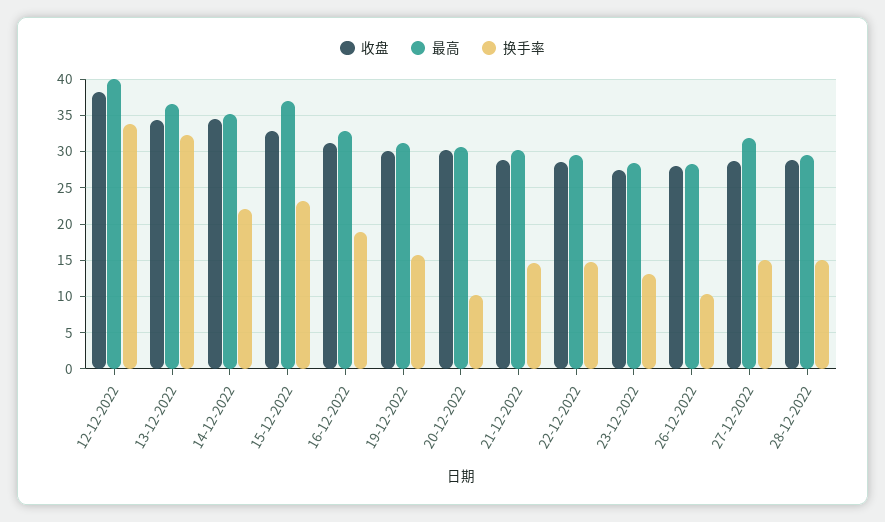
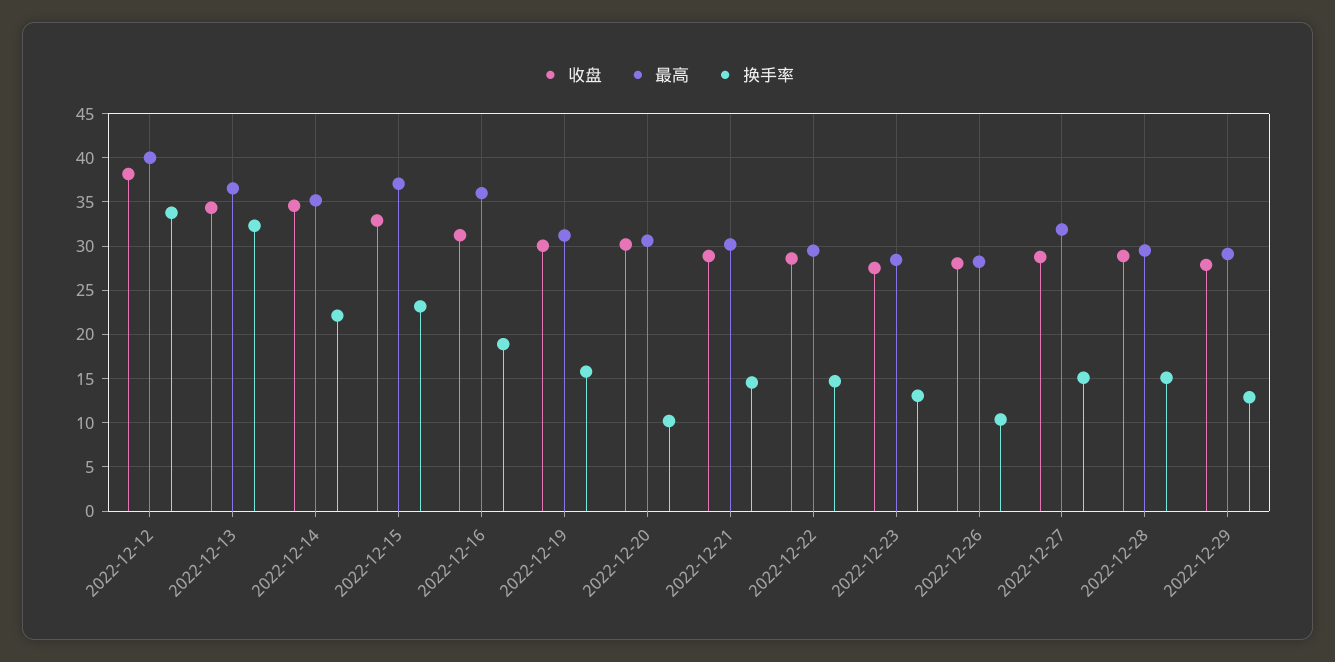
最高, 16-12-2022: 33 -> 36
收盘, 2022-12-29: none -> 28
最高, 2022-12-29: none -> 29
换手率, 2022-12-29: none -> 13

